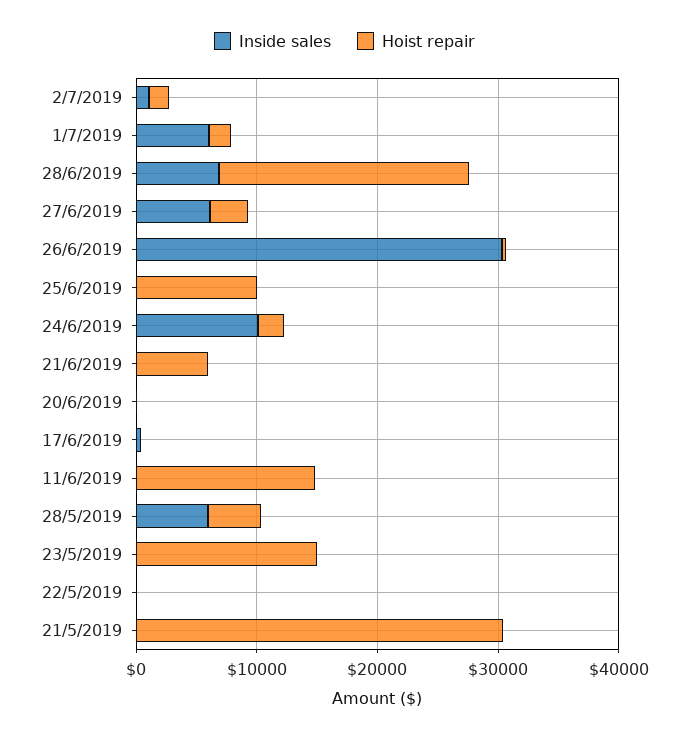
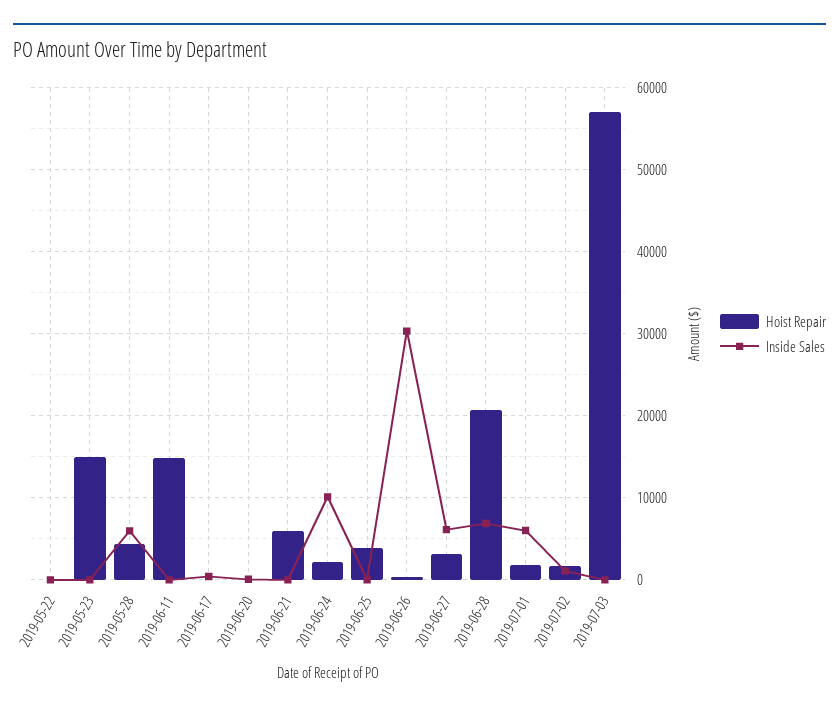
Hoist repair, 25/6/2019: 10000 -> 4000
Inside sales, 21/5/2019: 0 -> none
Hoist repair, 21/5/2019: 30000 -> none
Hoist repair, 2019-07-03: none -> 57000
Inside sales, 2019-07-03: none -> 0

